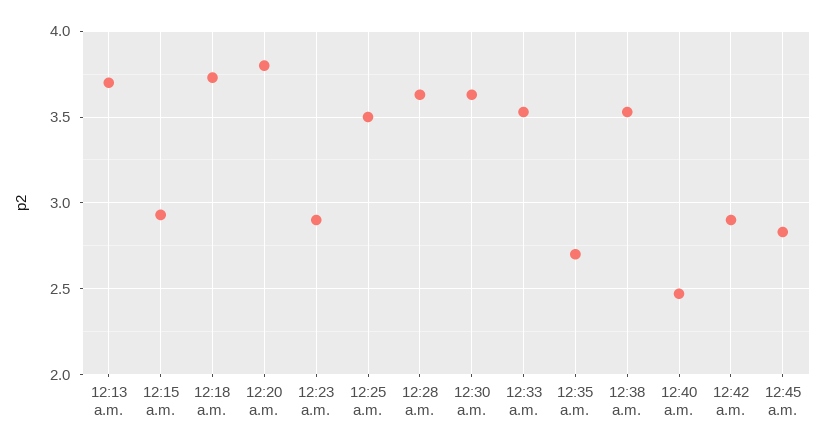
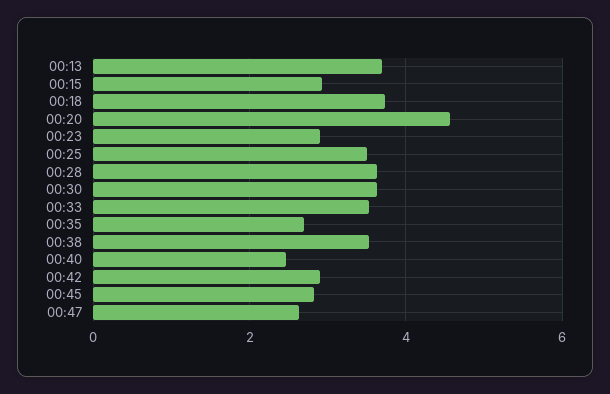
12:20 a.m.: 3.8 -> 4.6
00:47: none -> 2.6

